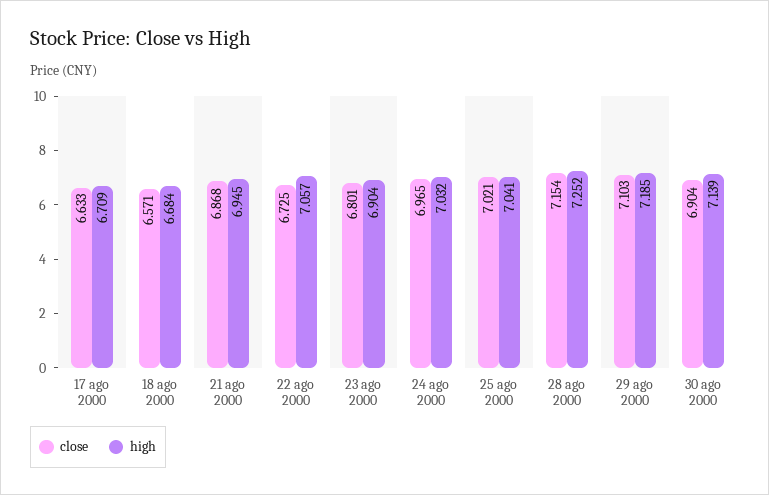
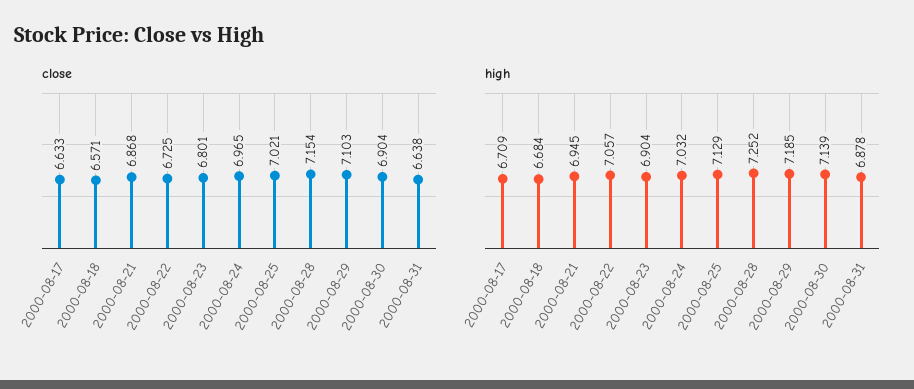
high, 25 ago 2000: 7.041 -> 7.129
close, 2000-08-31: none -> 6.638
high, 2000-08-31: none -> 6.878

